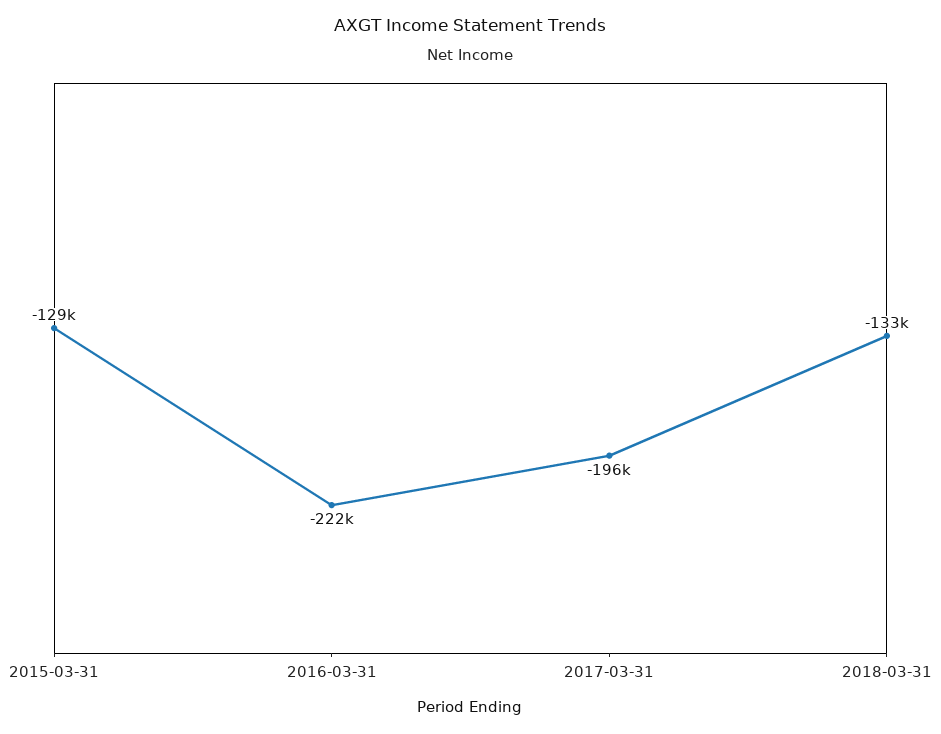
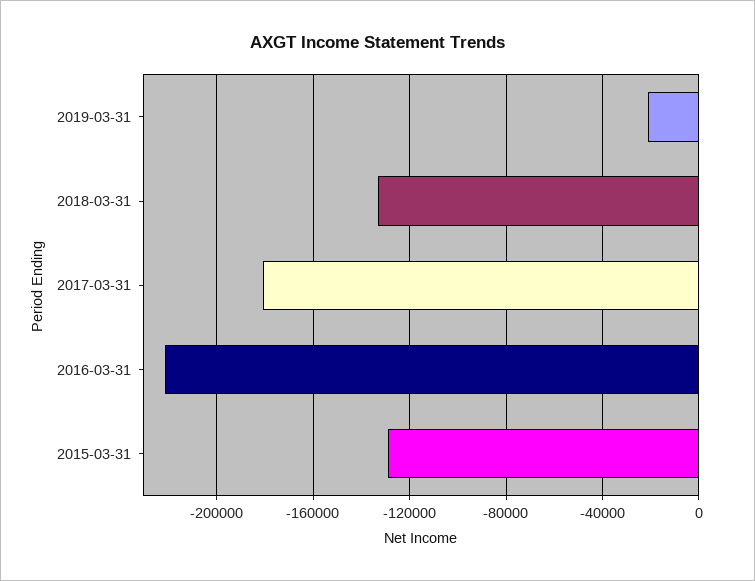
2017-03-31: -196000 -> -180000
2019-03-31: none -> -20000

